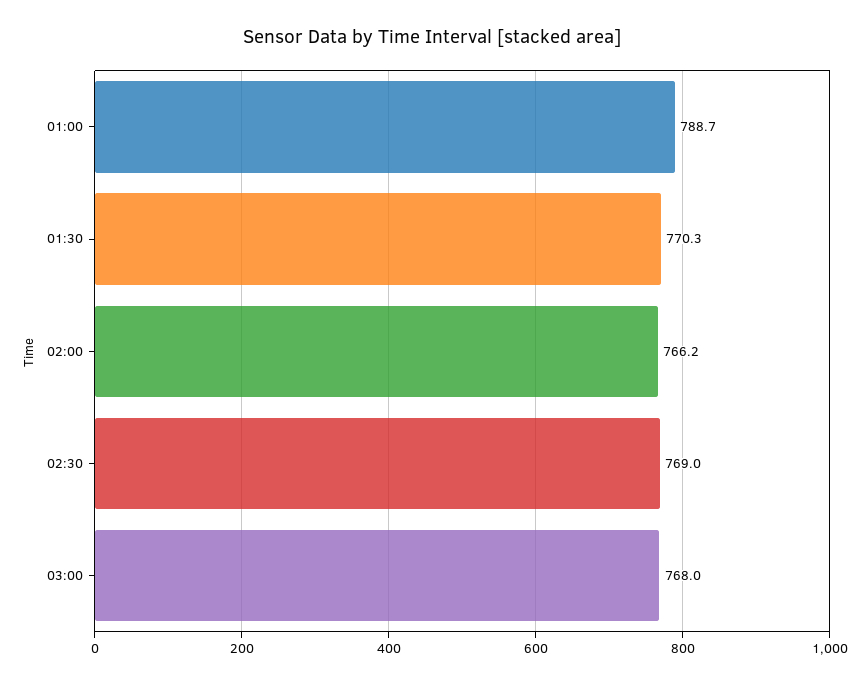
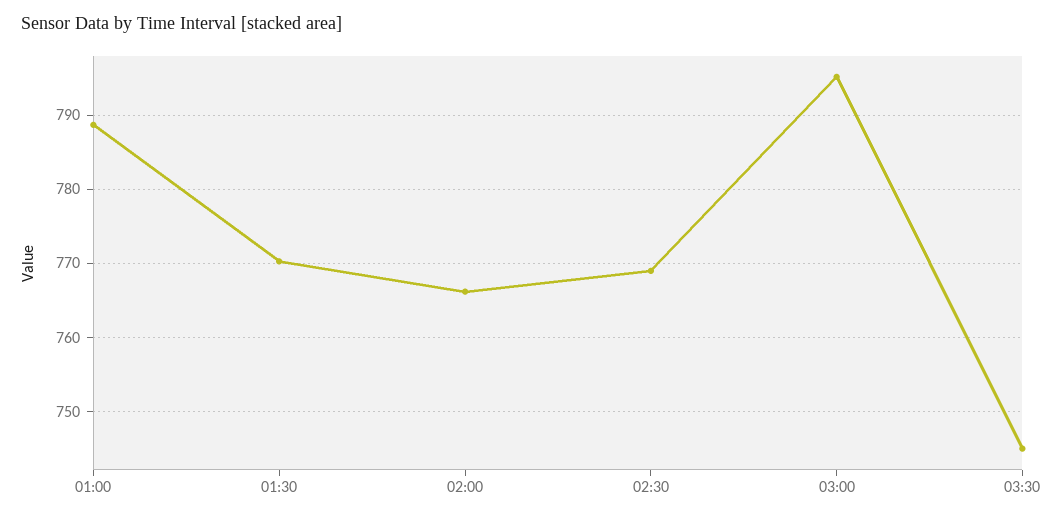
03:00: 768 -> 795
03:30: none -> 745

